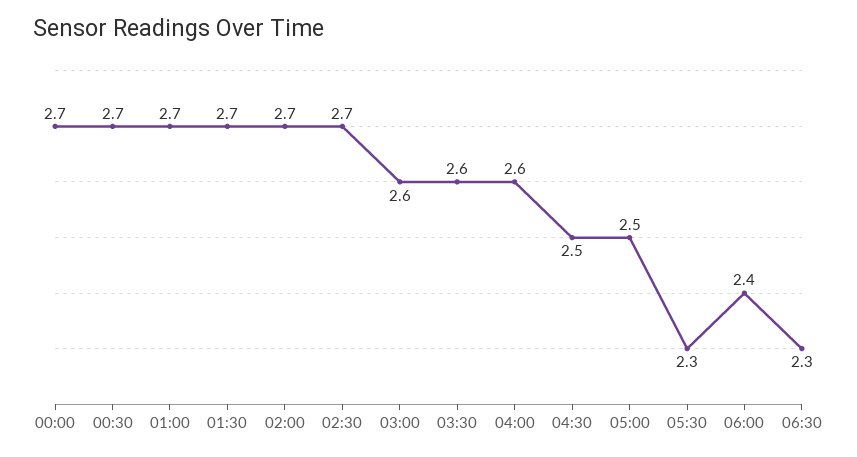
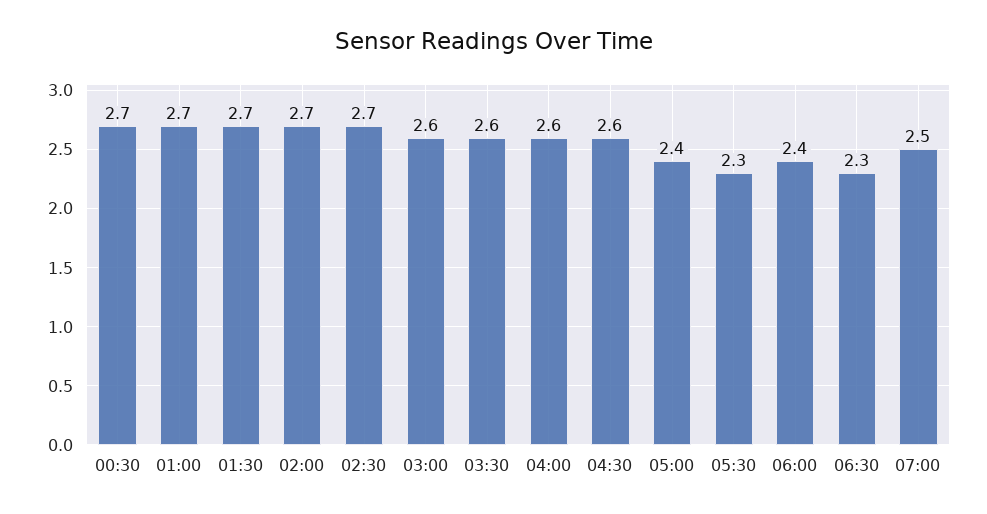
00:00: 2.7 -> none
04:30: 2.5 -> 2.6
05:00: 2.5 -> 2.4
07:00: none -> 2.5

